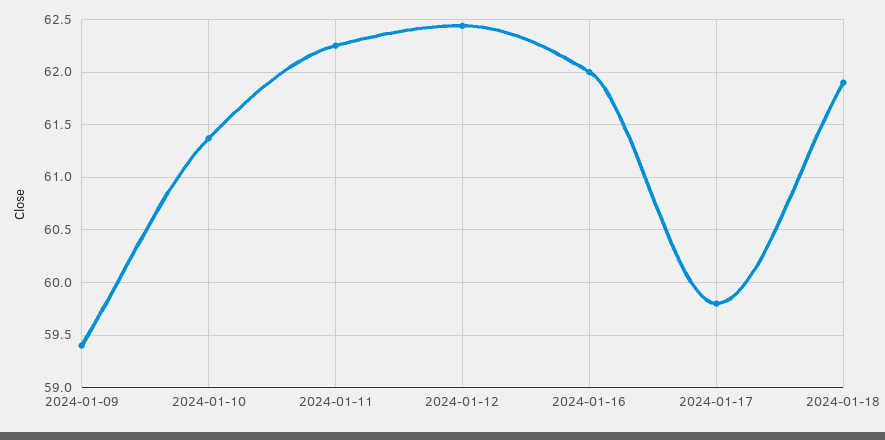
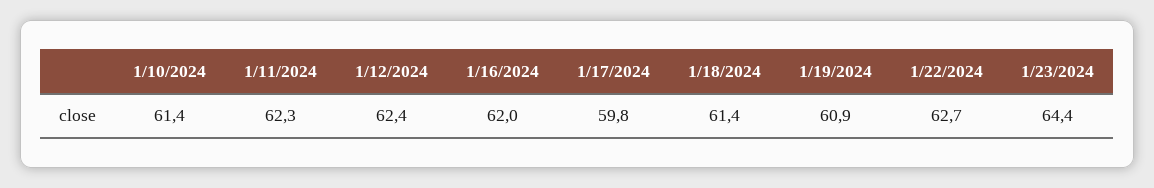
2024-01-09: 59.4 -> none
2024-01-18: 61.9 -> 61.4
1/19/2024: none -> 60.9
1/22/2024: none -> 62.7
1/23/2024: none -> 64.4

